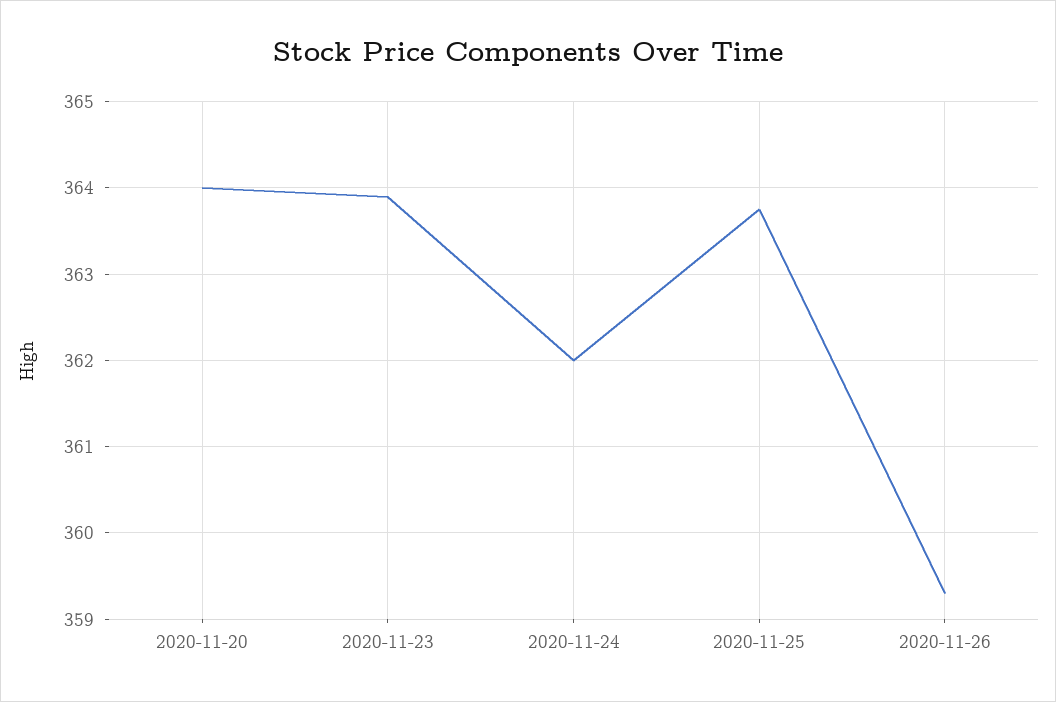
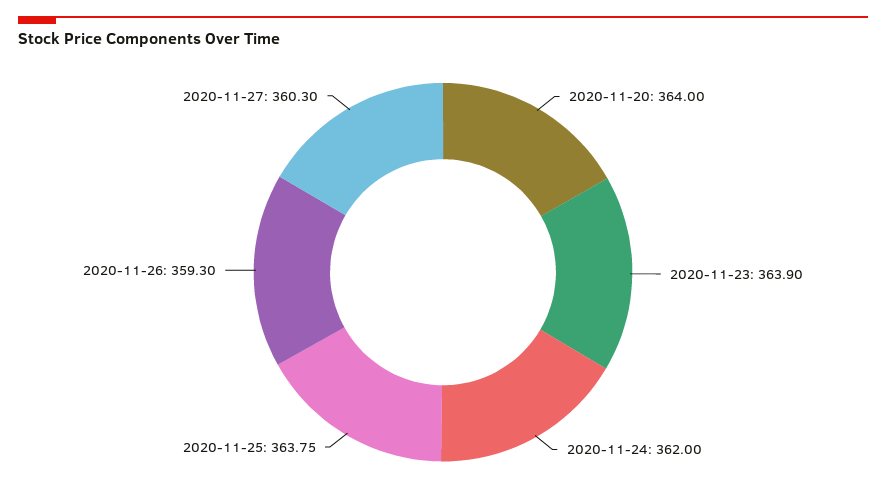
2020-11-27: none -> 360.3

